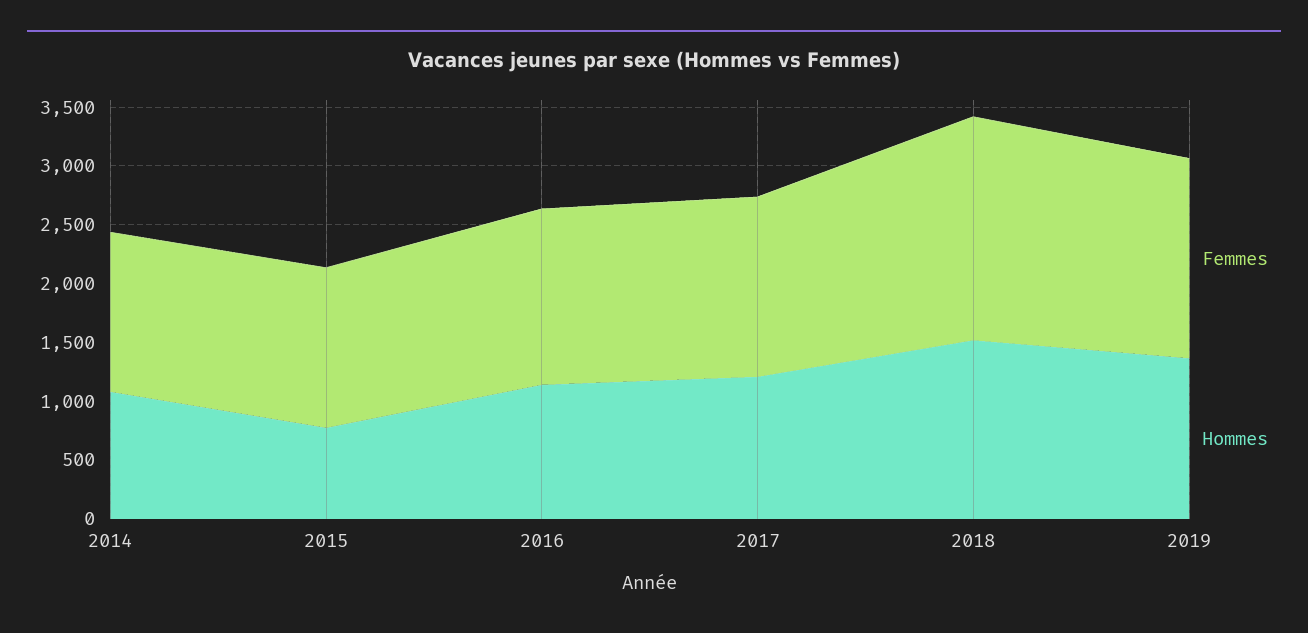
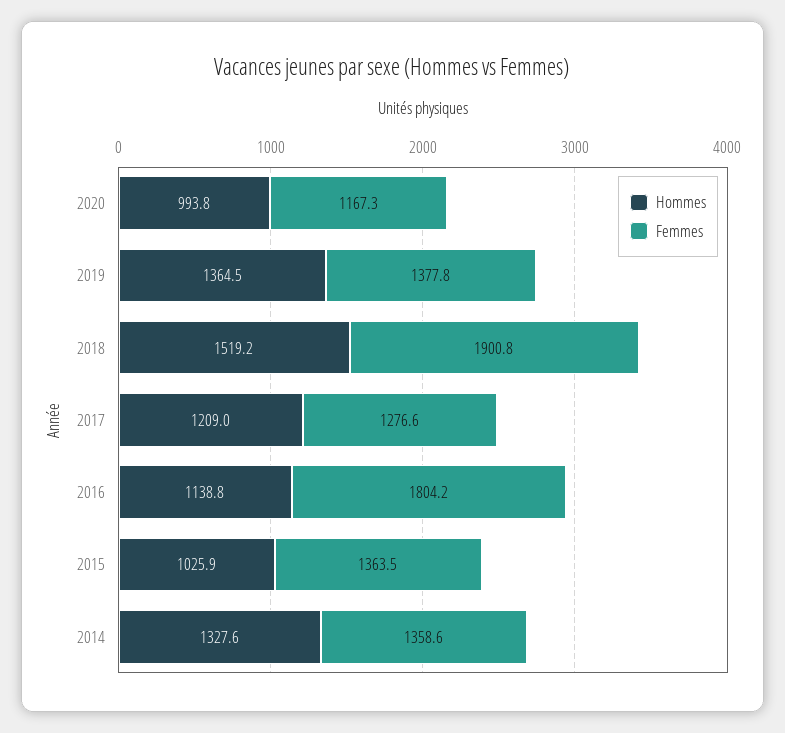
Hommes, 2014: 1100 -> 1327.6
Hommes, 2015: 800 -> 1025.9
Femmes, 2016: 1500 -> 1804.2
Femmes, 2017: 1500 -> 1276.6
Femmes, 2019: 1700 -> 1377.8
Hommes, 2020: none -> 993.8
Femmes, 2020: none -> 1167.3

